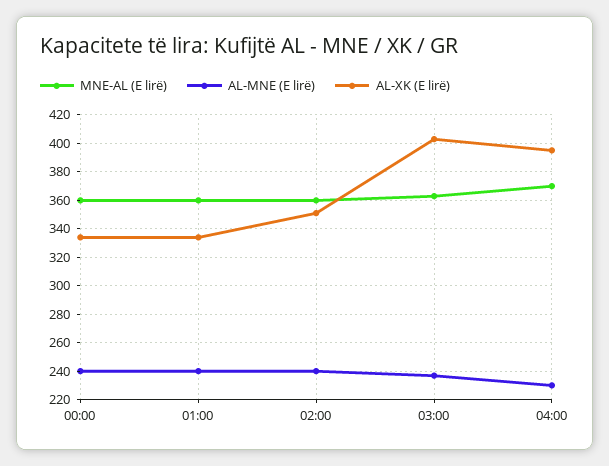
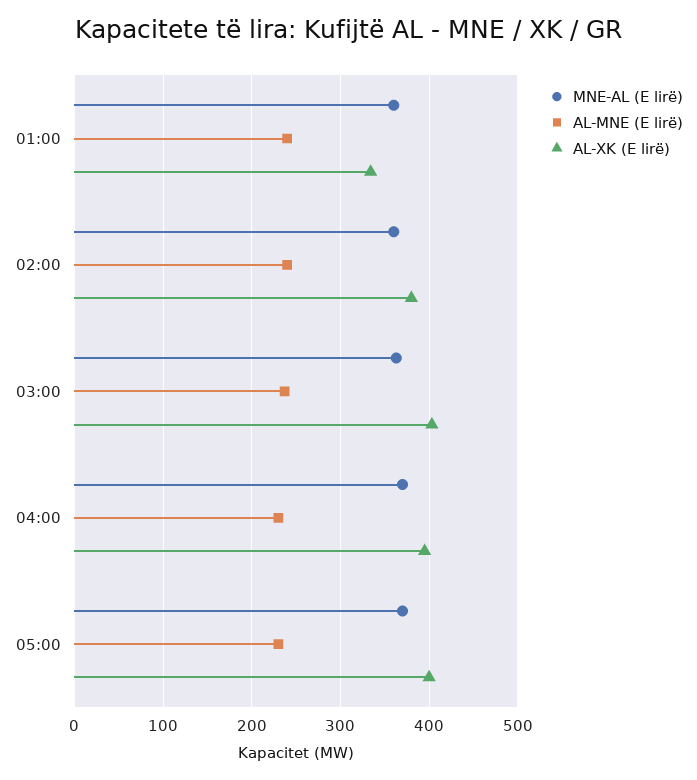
MNE-AL (E lirë), 00:00: 360 -> none
AL-MNE (E lirë), 00:00: 240 -> none
AL-XK (E lirë), 00:00: 335 -> none
AL-XK (E lirë), 02:00: 350 -> 380
MNE-AL (E lirë), 05:00: none -> 370
AL-MNE (E lirë), 05:00: none -> 230
AL-XK (E lirë), 05:00: none -> 400

